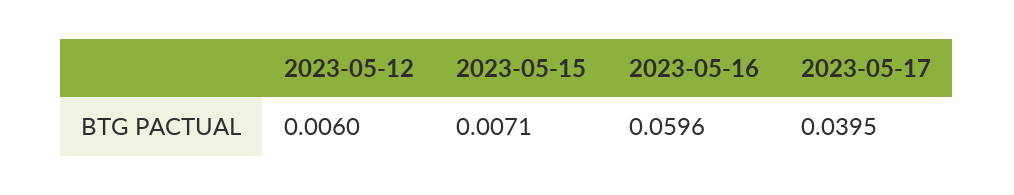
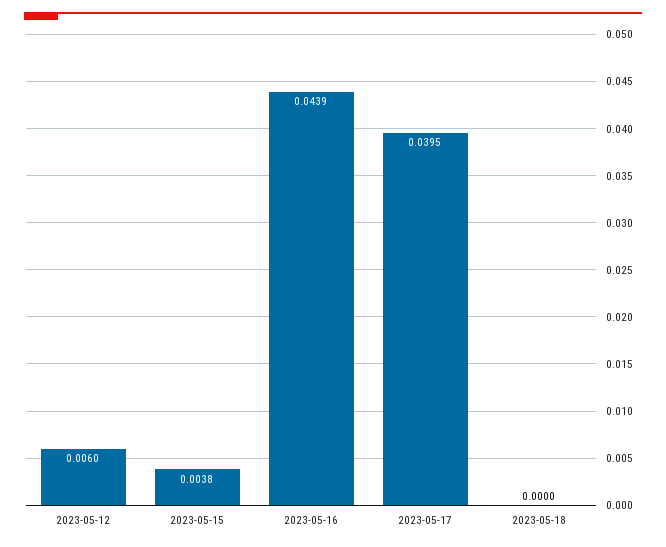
2023-05-15: 0.0071 -> 0.0038
2023-05-16: 0.0596 -> 0.0439
2023-05-18: none -> 0

